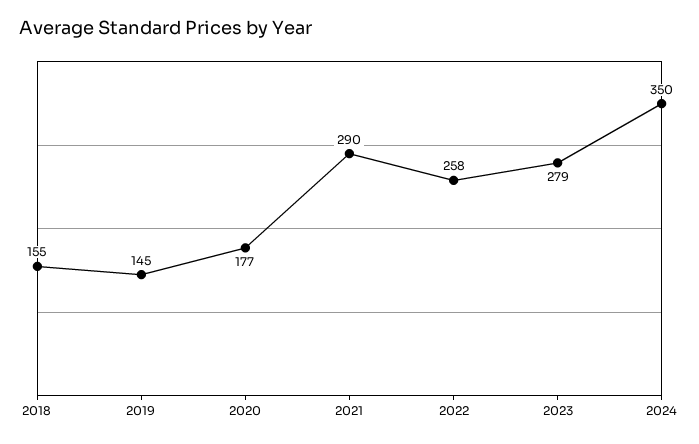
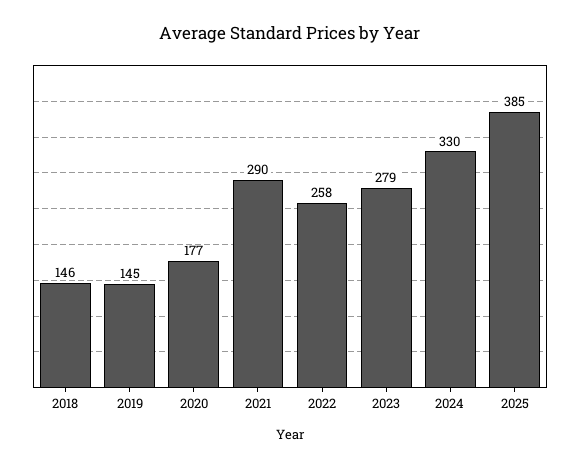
2018: 155 -> 146
2024: 350 -> 330
2025: none -> 385

